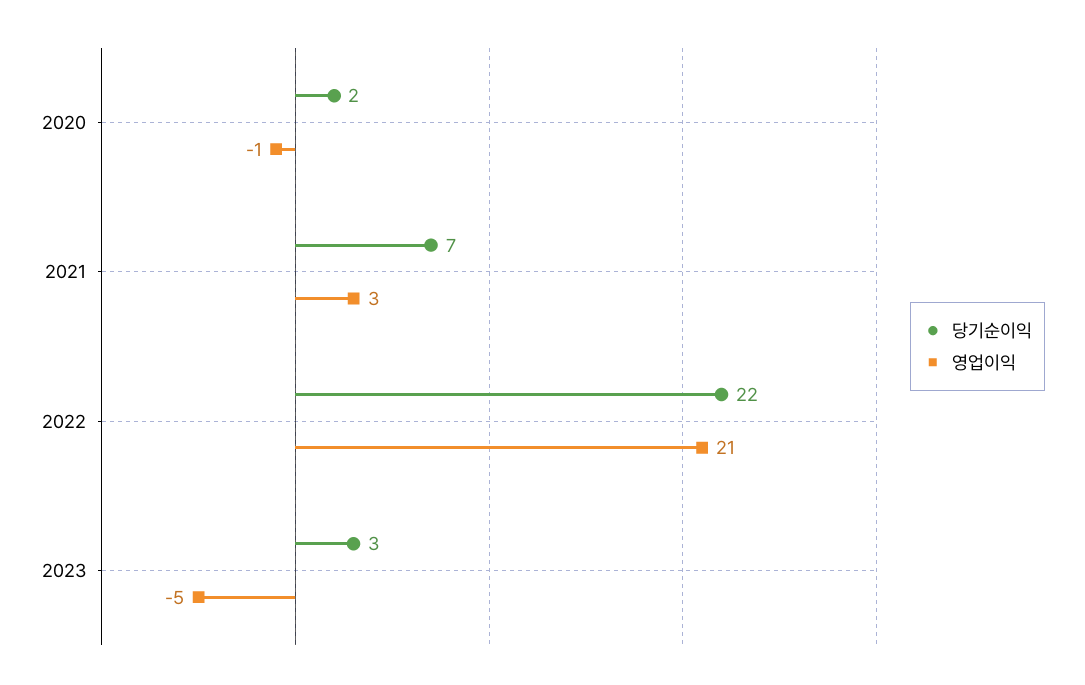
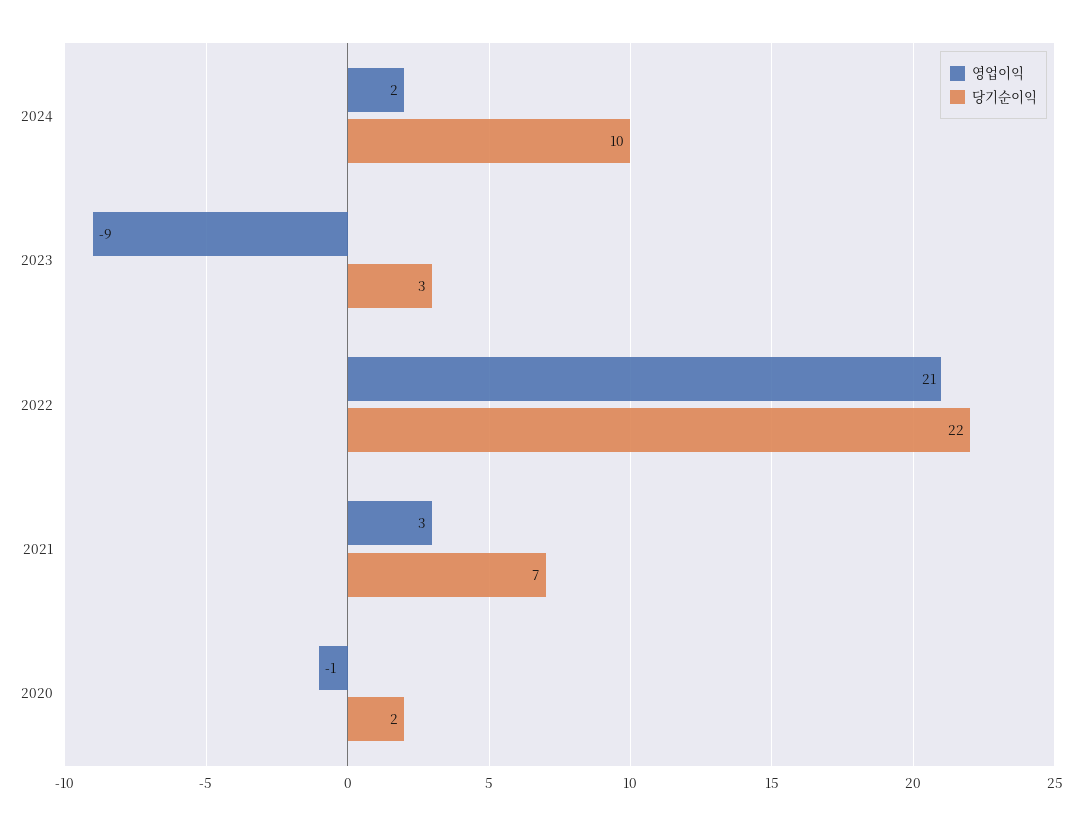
영업이익, 2023: -5 -> -9
영업이익, 2024: none -> 2
당기순이익, 2024: none -> 10

